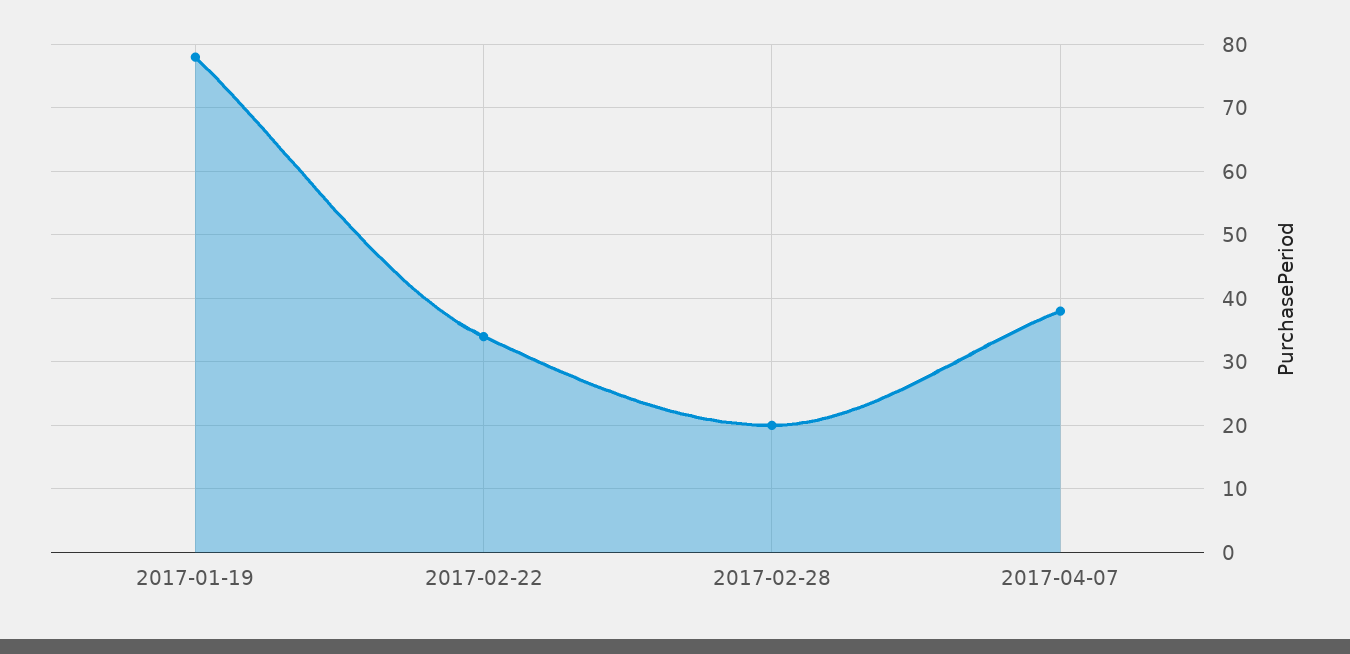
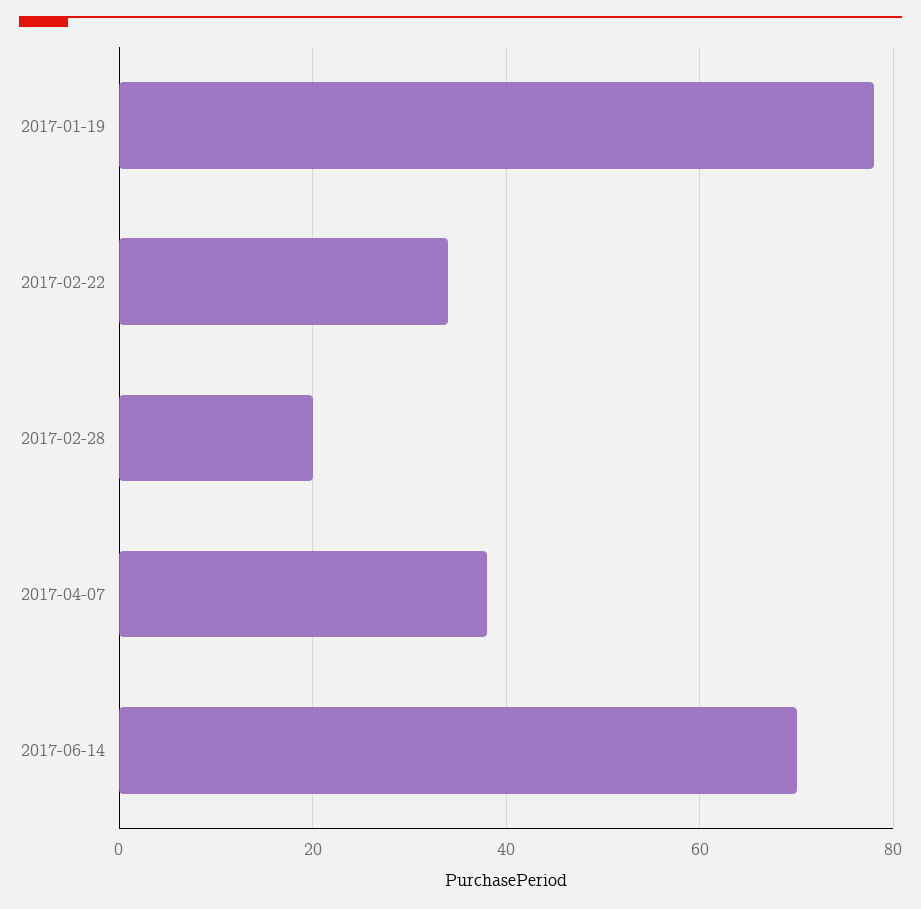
2017-06-14: none -> 70

